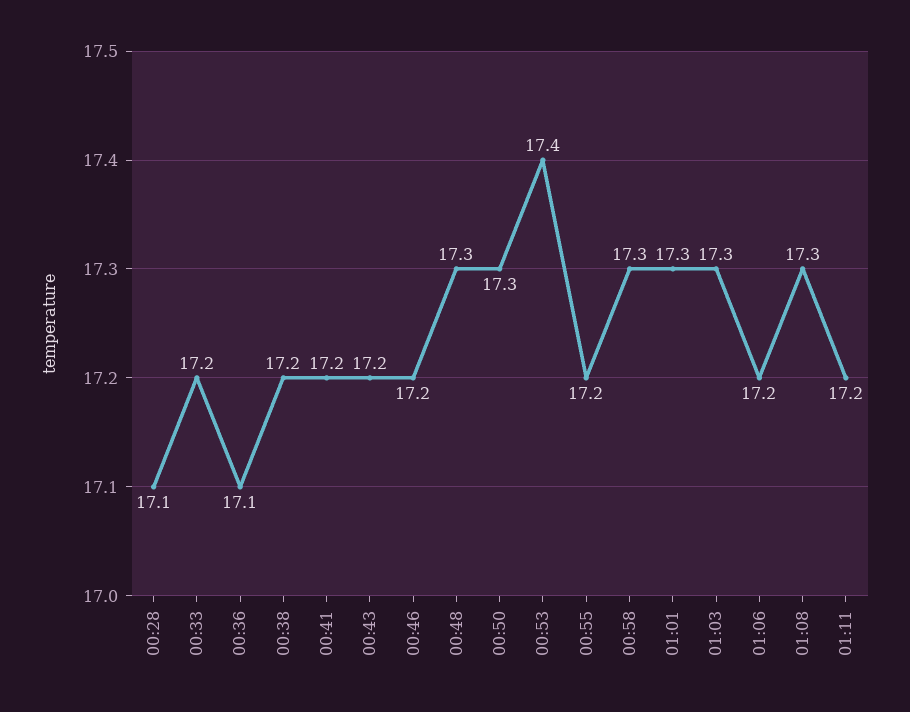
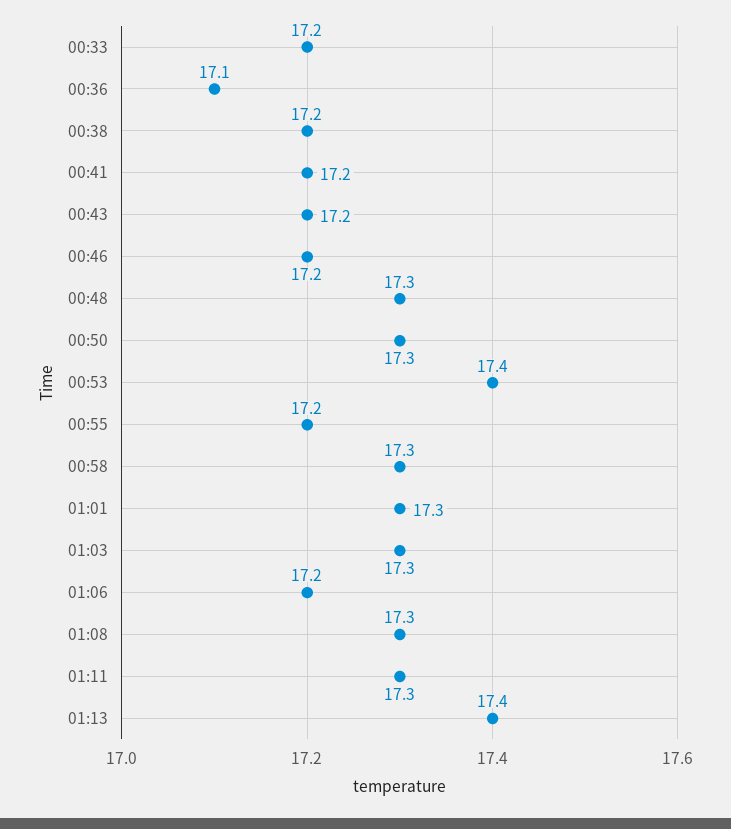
00:28: 17.1 -> none
01:11: 17.2 -> 17.3
01:13: none -> 17.4

